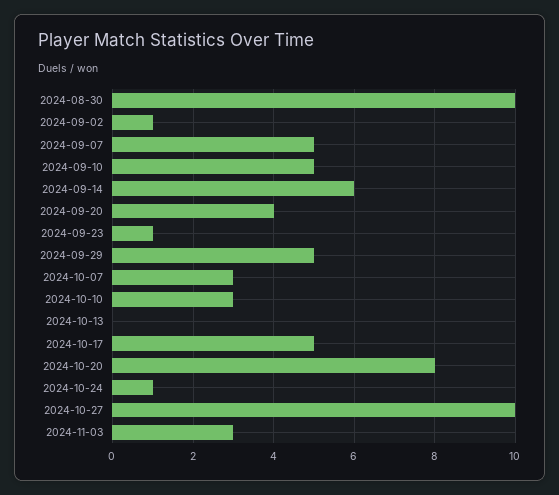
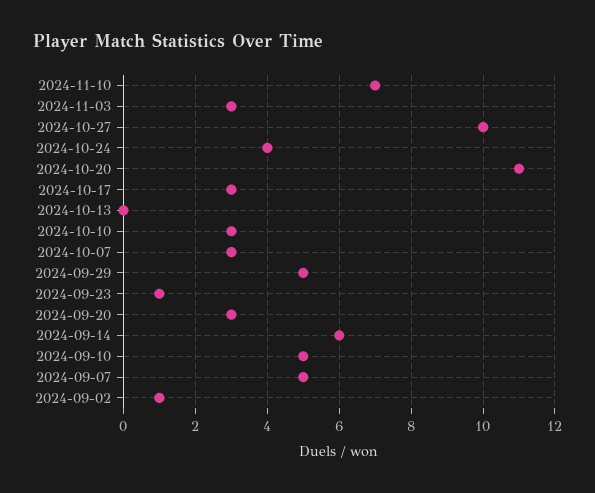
2024-08-30: 10 -> none
2024-09-20: 4 -> 3
2024-10-17: 5 -> 3
2024-10-20: 8 -> 11
2024-10-24: 1 -> 4
2024-11-10: none -> 7

